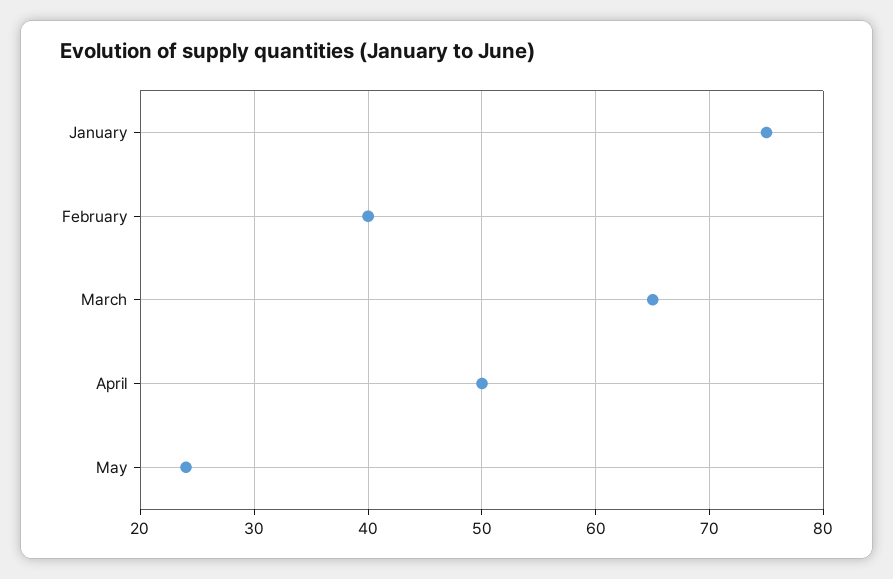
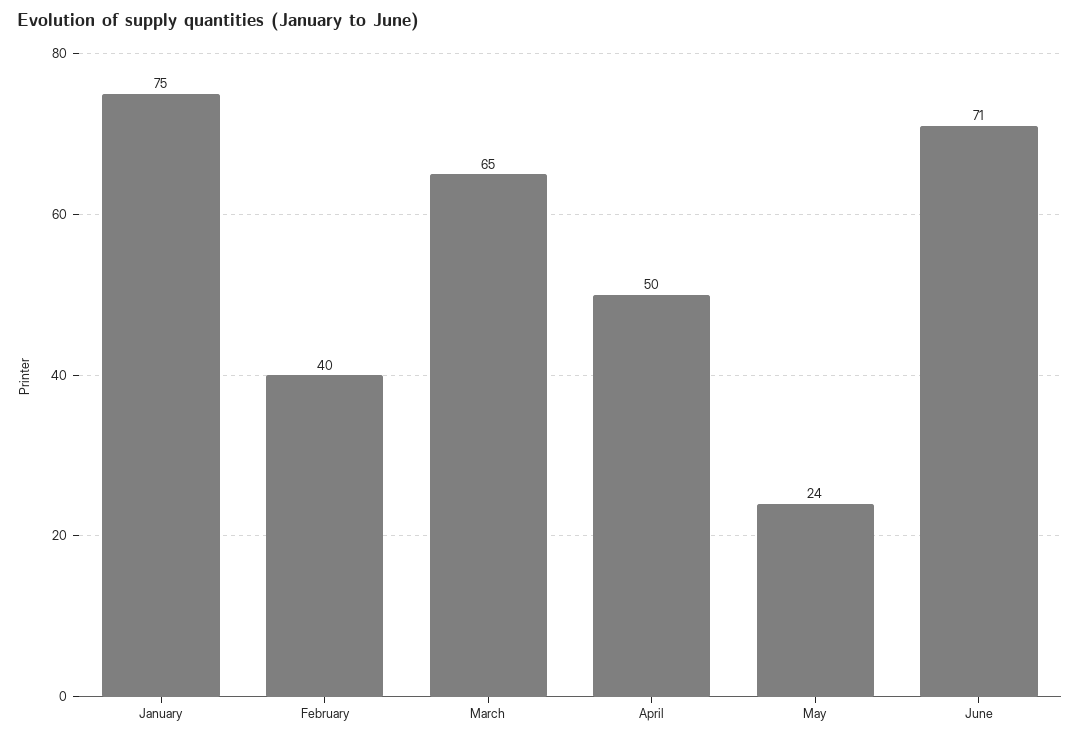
June: none -> 71

